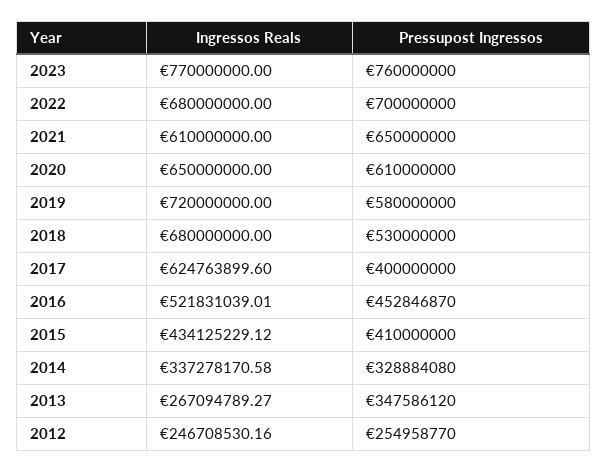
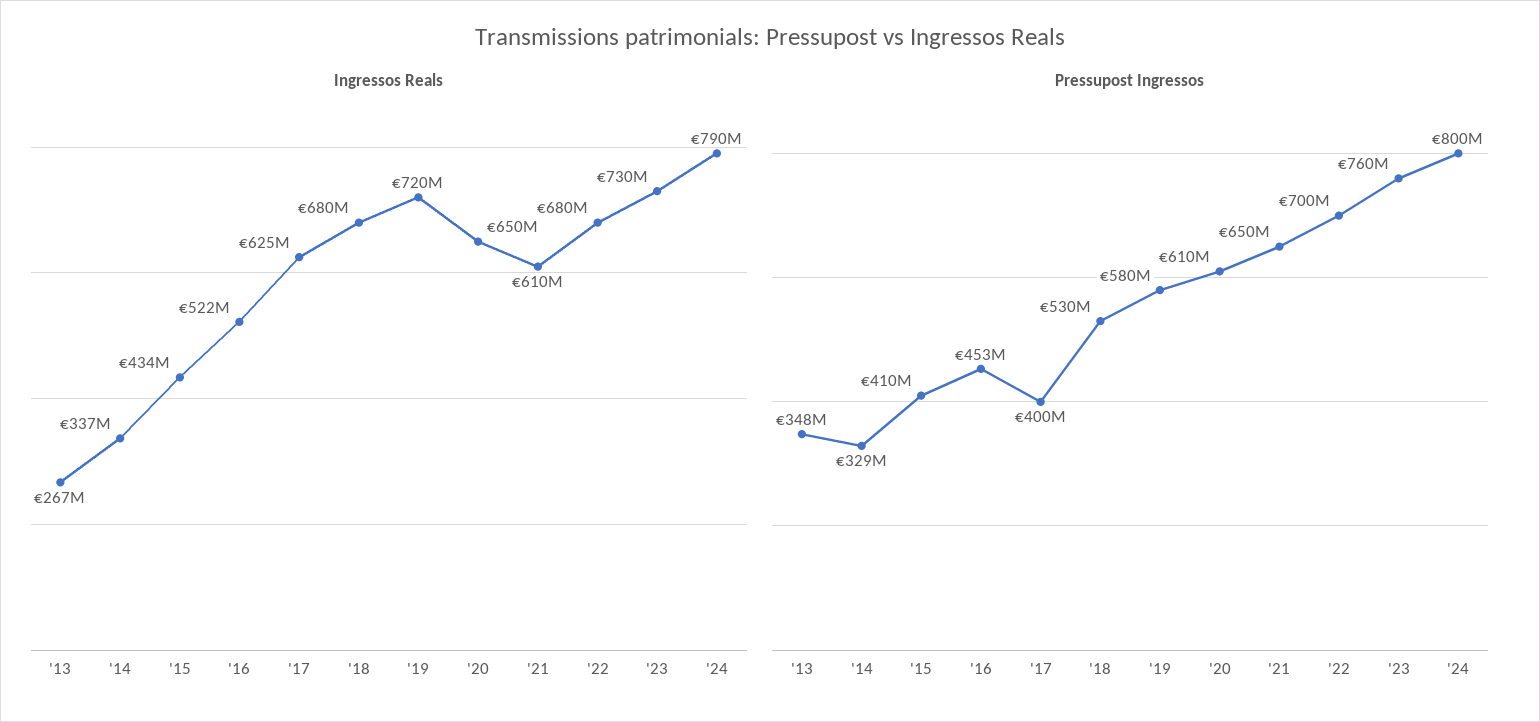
Ingressos Reals, 2023: 770000000 -> 730000000
Ingressos Reals, 2012: 246708530.16 -> none
Pressupost Ingressos, 2012: 254958770 -> none
Ingressos Reals, '24: none -> 790000000
Pressupost Ingressos, '24: none -> 800000000

